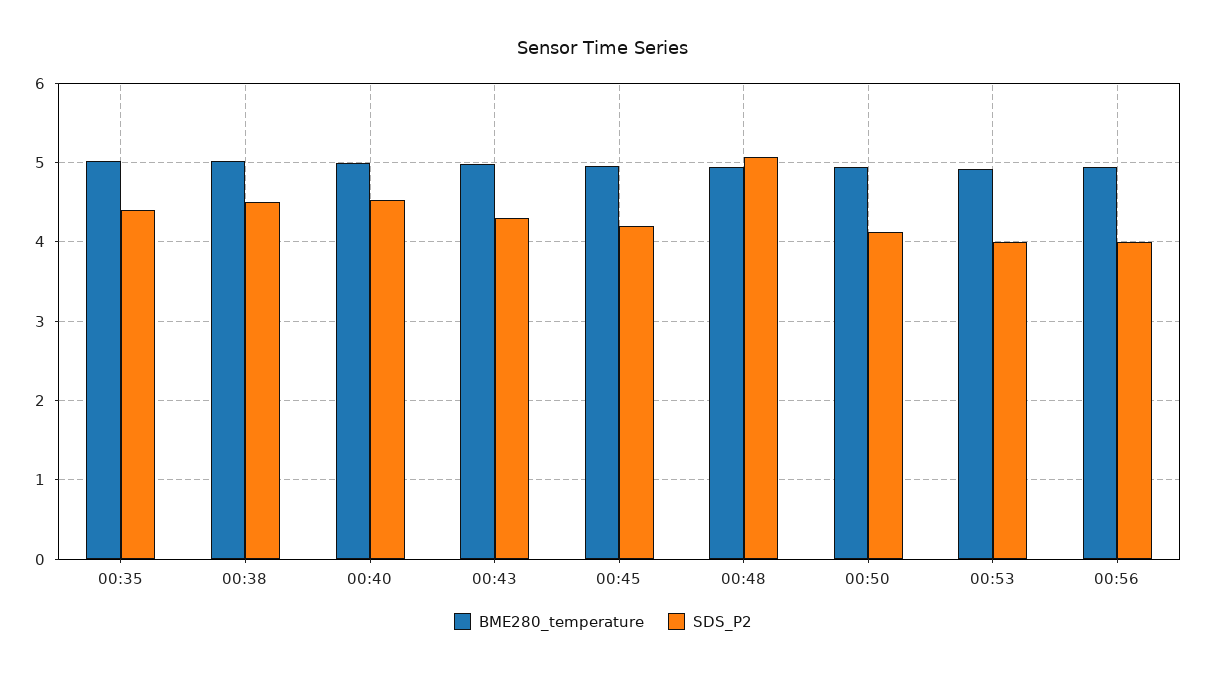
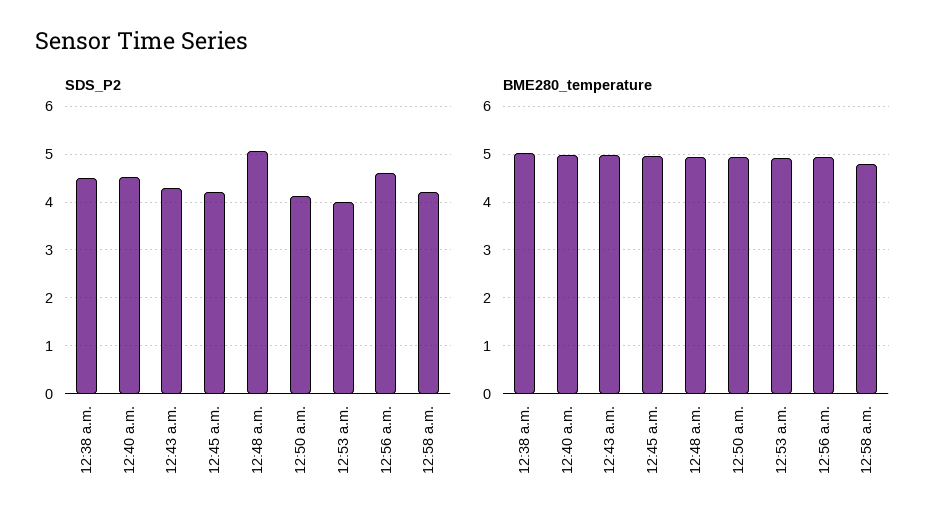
BME280_temperature, 00:35: 5 -> none
SDS_P2, 00:35: 4.4 -> none
SDS_P2, 00:56: 4 -> 4.6
SDS_P2, 12:58 a.m.: none -> 4.2
BME280_temperature, 12:58 a.m.: none -> 4.8

